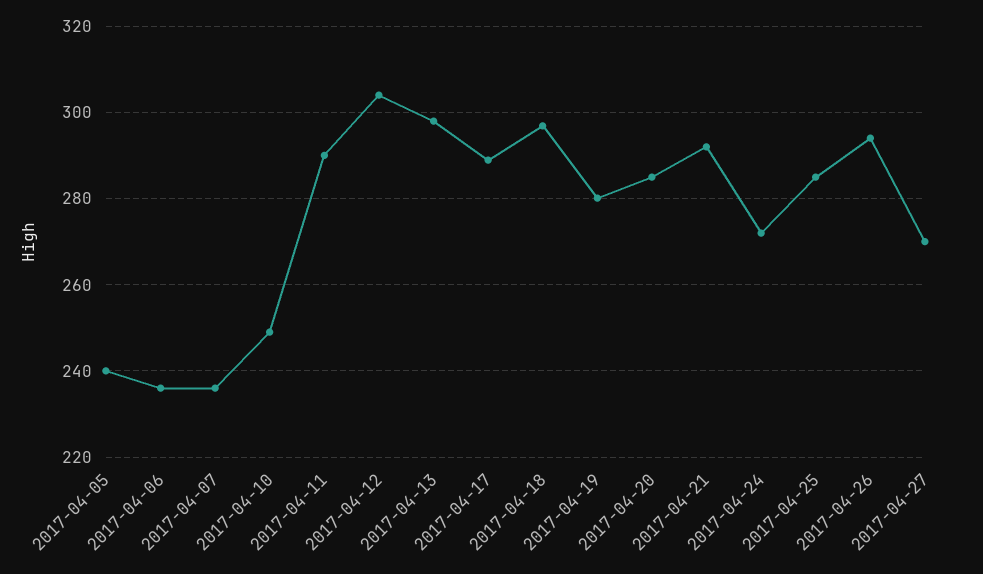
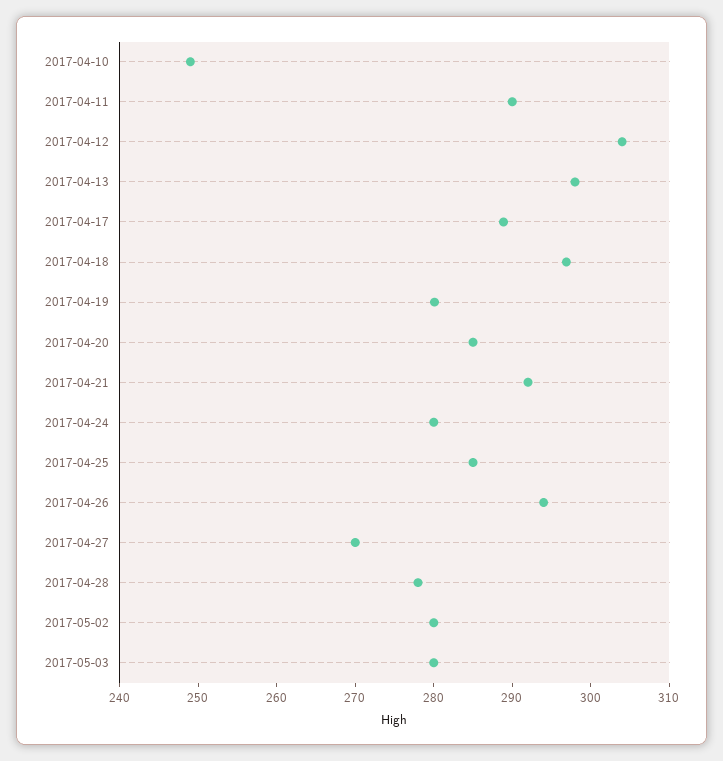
2017-04-05: 240 -> none
2017-04-06: 236 -> none
2017-04-07: 236 -> none
2017-04-24: 272 -> 280
2017-04-28: none -> 278
2017-05-02: none -> 280
2017-05-03: none -> 280

